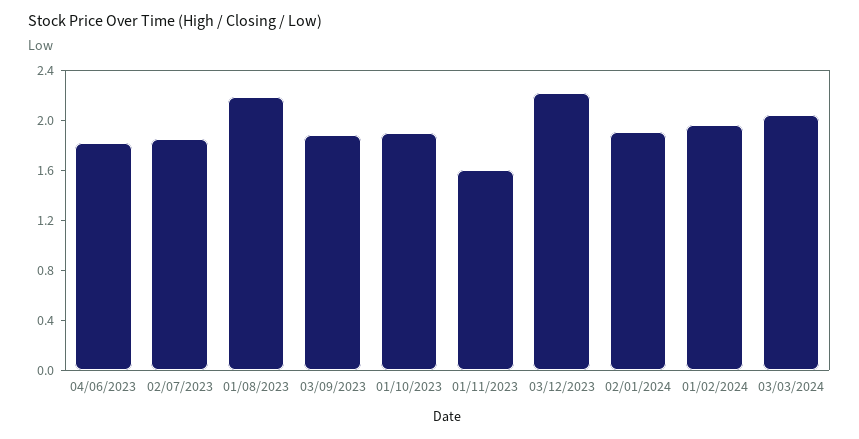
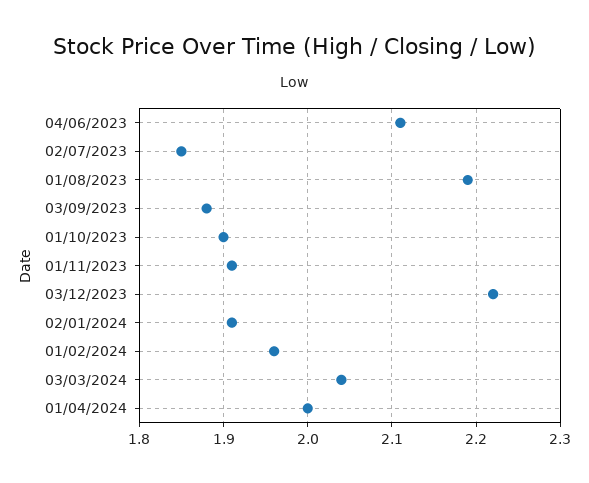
04/06/2023: 1.8 -> 2.11
01/11/2023: 1.6 -> 1.91
01/04/2024: none -> 2

